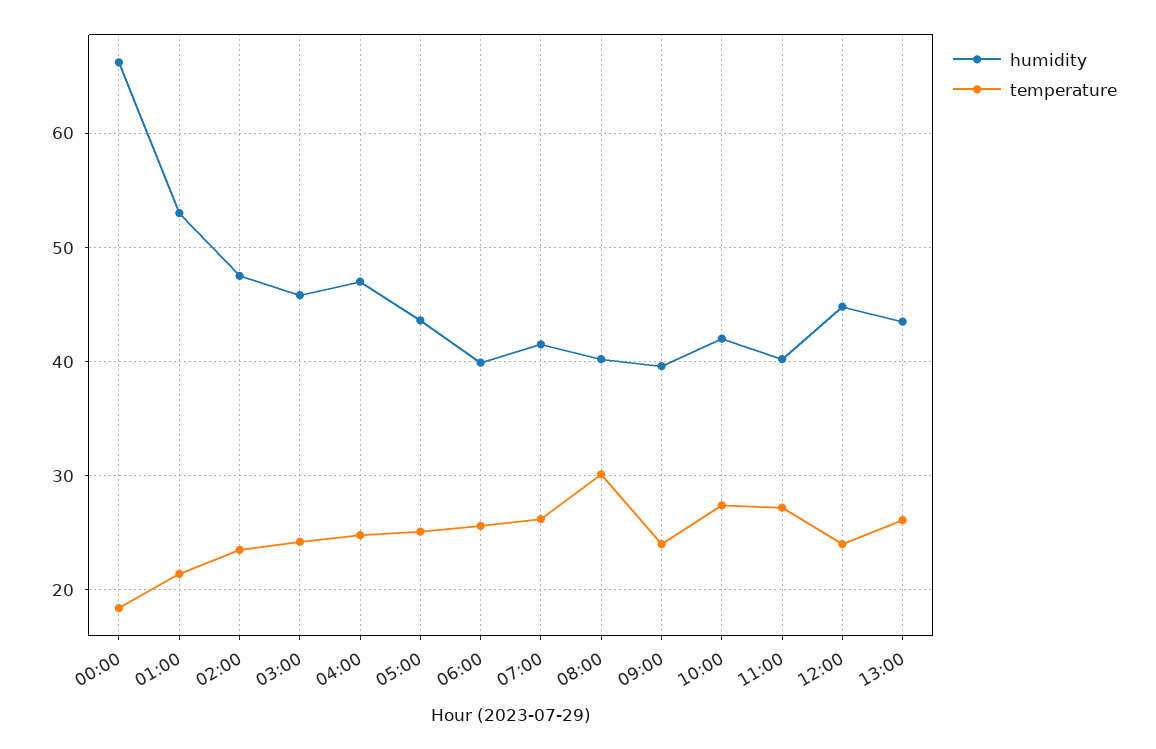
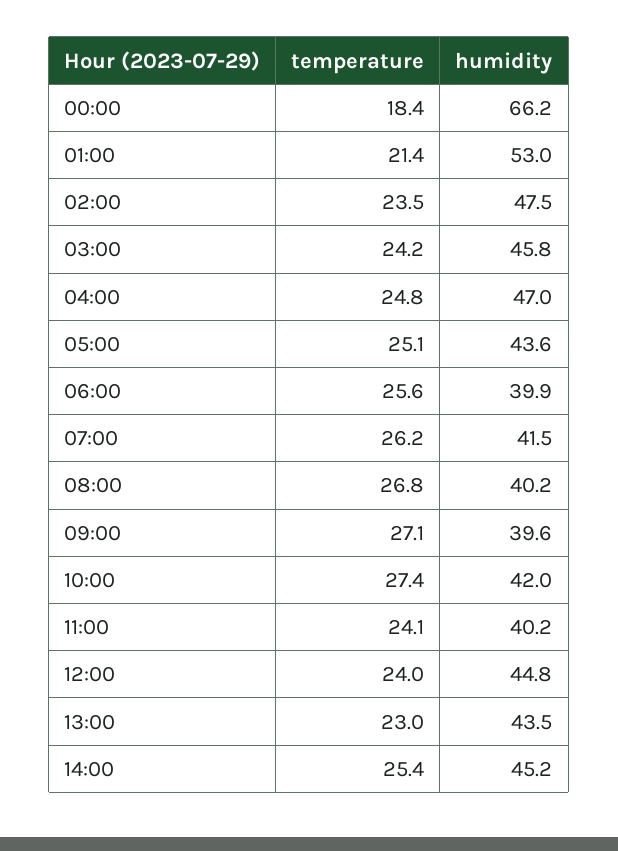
temperature, 08:00: 30 -> 26.8
temperature, 09:00: 24 -> 27.1
temperature, 11:00: 27 -> 24.1
temperature, 13:00: 26 -> 23
temperature, 14:00: none -> 25.4
humidity, 14:00: none -> 45.2

